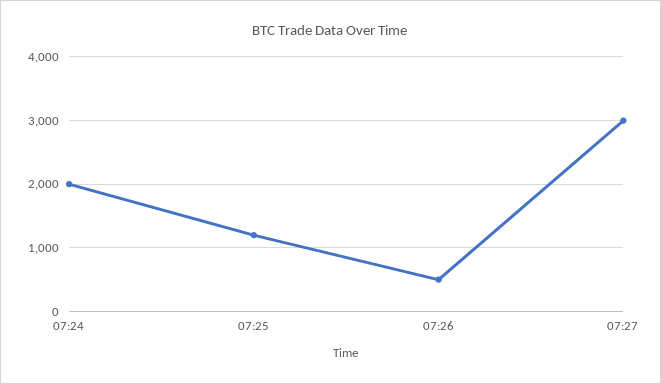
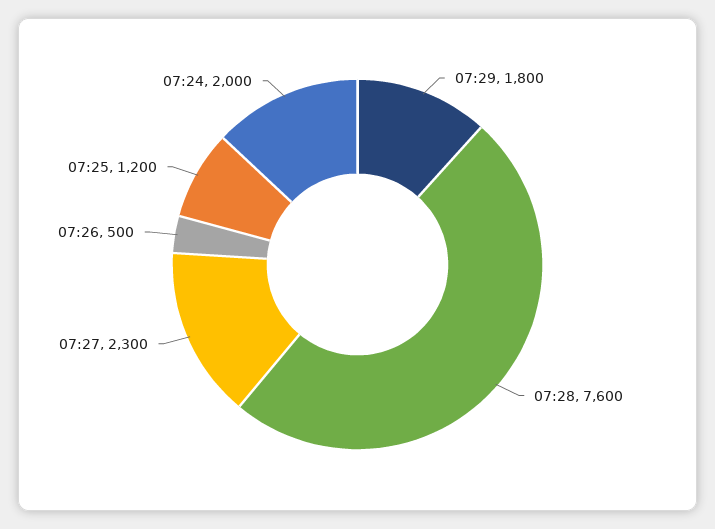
07:27: 3000 -> 2300
07:29: none -> 1800
07:28: none -> 7600

